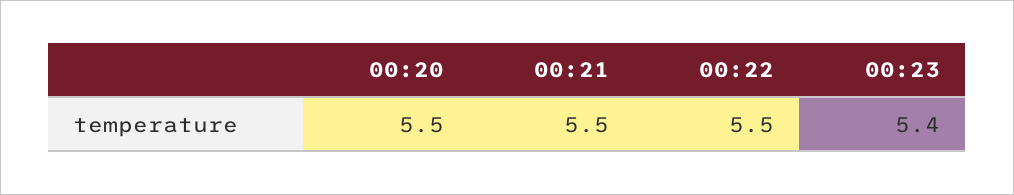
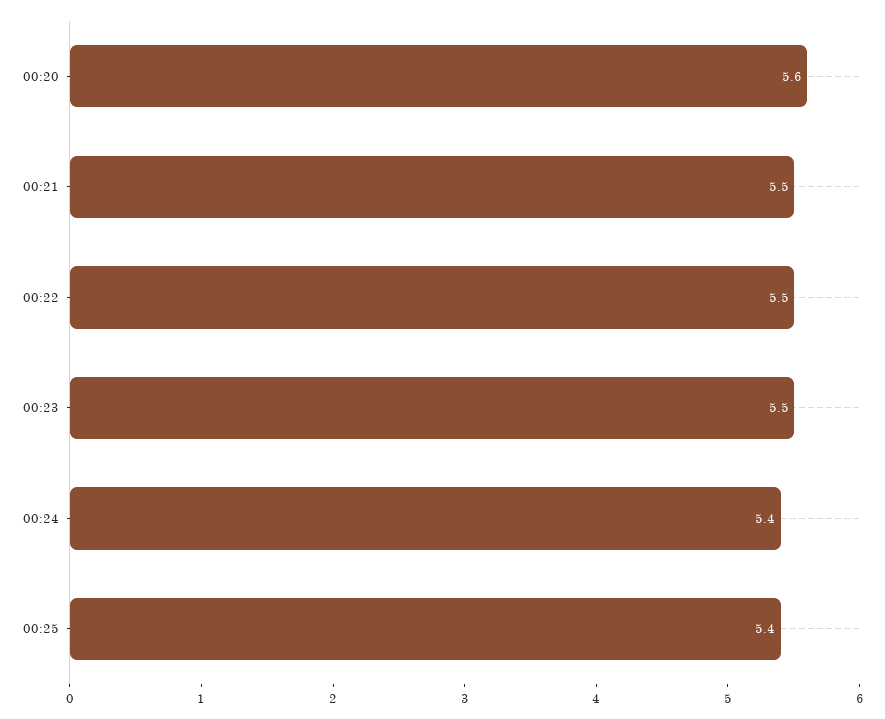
00:20: 5.5 -> 5.6
00:23: 5.4 -> 5.5
00:24: none -> 5.4
00:25: none -> 5.4

